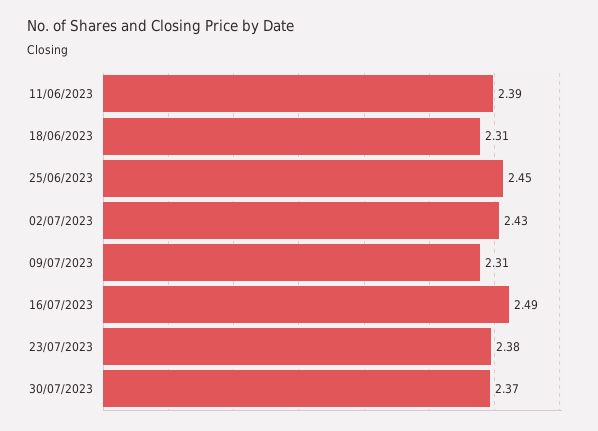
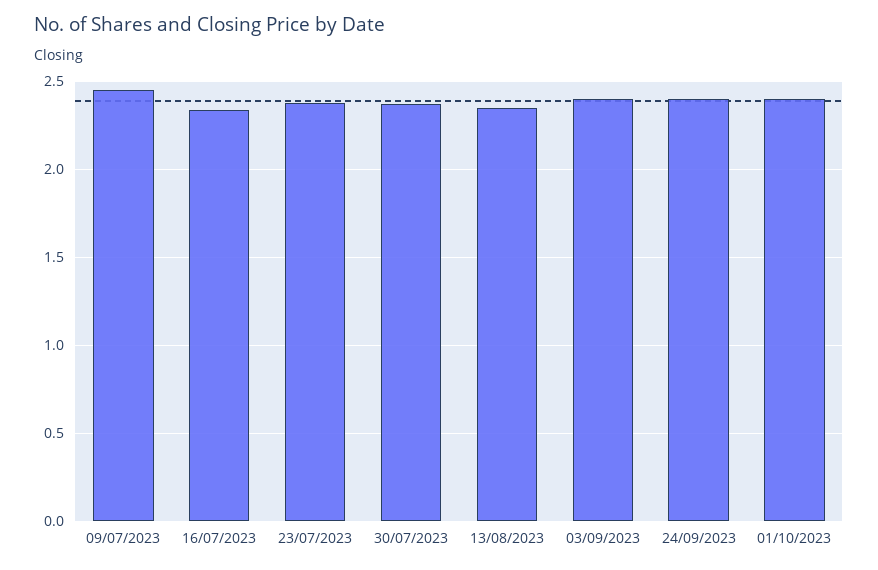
11/06/2023: 2.39 -> none
18/06/2023: 2.31 -> none
25/06/2023: 2.45 -> none
02/07/2023: 2.43 -> none
09/07/2023: 2.31 -> 2.45
16/07/2023: 2.49 -> 2.35
13/08/2023: none -> 2.35
03/09/2023: none -> 2.4
24/09/2023: none -> 2.4
01/10/2023: none -> 2.4

